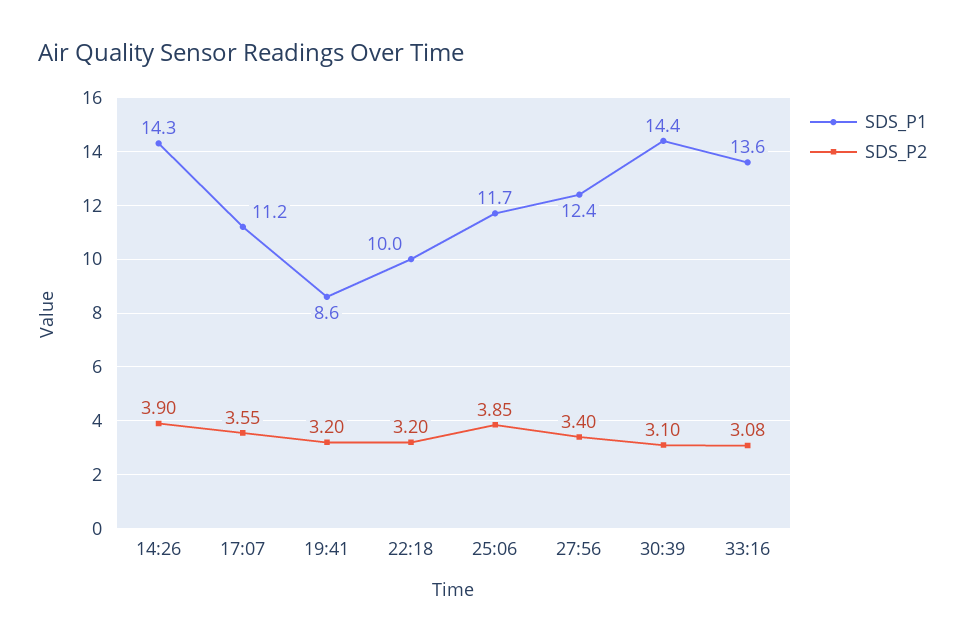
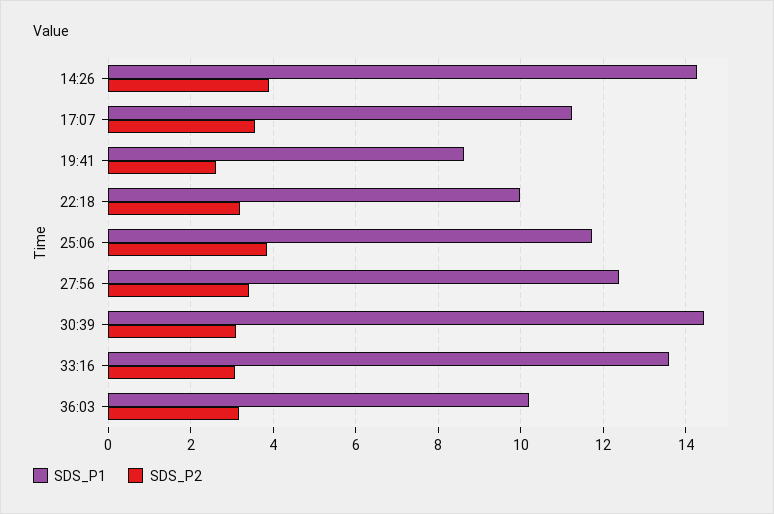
SDS_P2, 19:41: 3.2 -> 2.6
SDS_P1, 36:03: none -> 10.2
SDS_P2, 36:03: none -> 3.2

